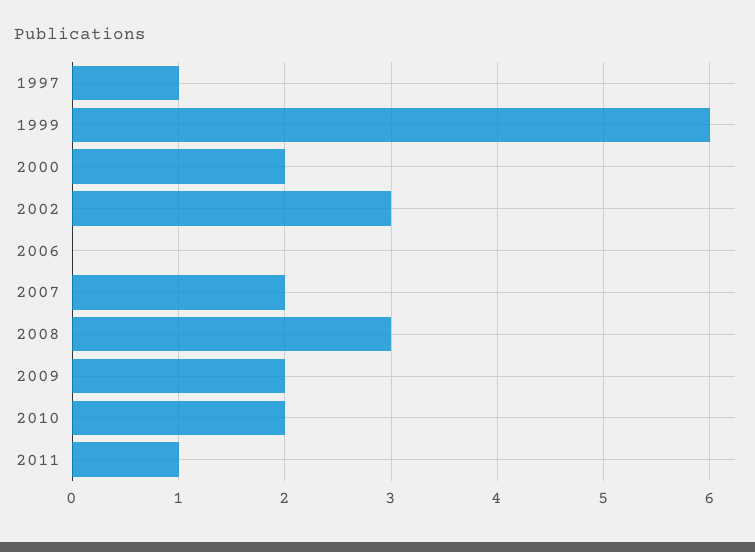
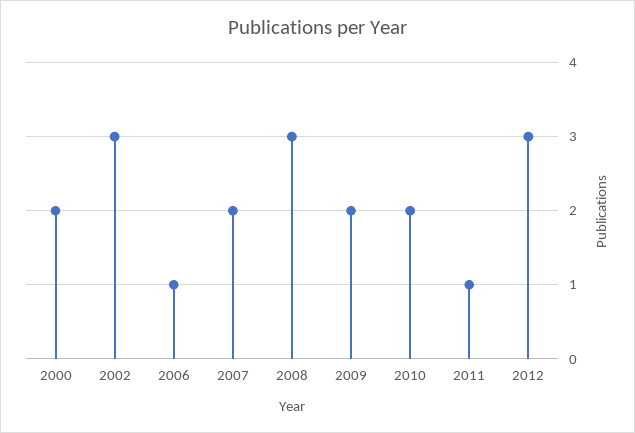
1997: 1 -> none
1999: 6 -> none
2006: 0 -> 1
2012: none -> 3

